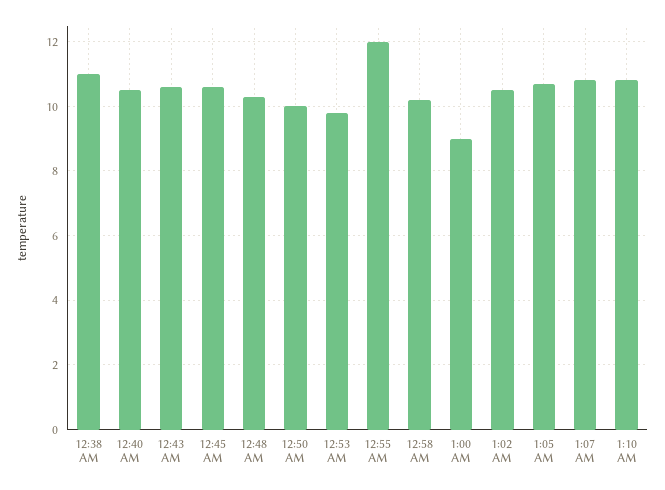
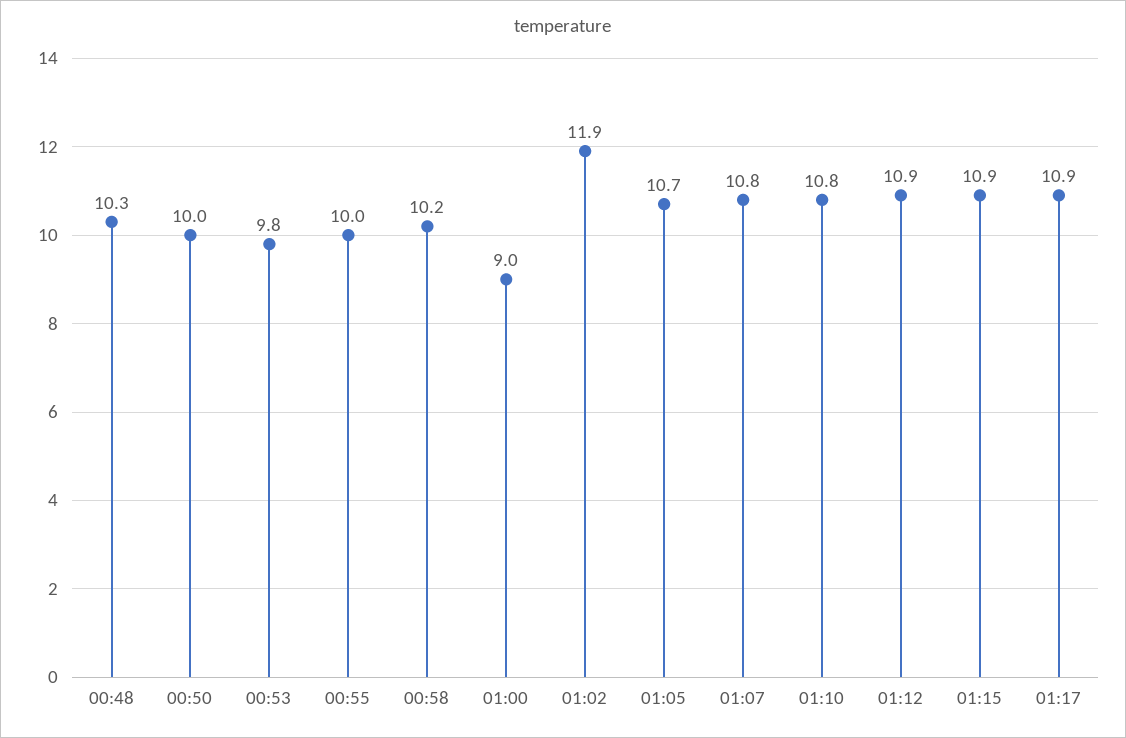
12:38 AM: 11 -> none
12:40 AM: 10.5 -> none
12:43 AM: 10.5 -> none
12:45 AM: 10.5 -> none
12:55 AM: 12 -> 10
1:02 AM: 10.5 -> 11.9
01:12: none -> 10.9
01:15: none -> 10.9
01:17: none -> 10.9

